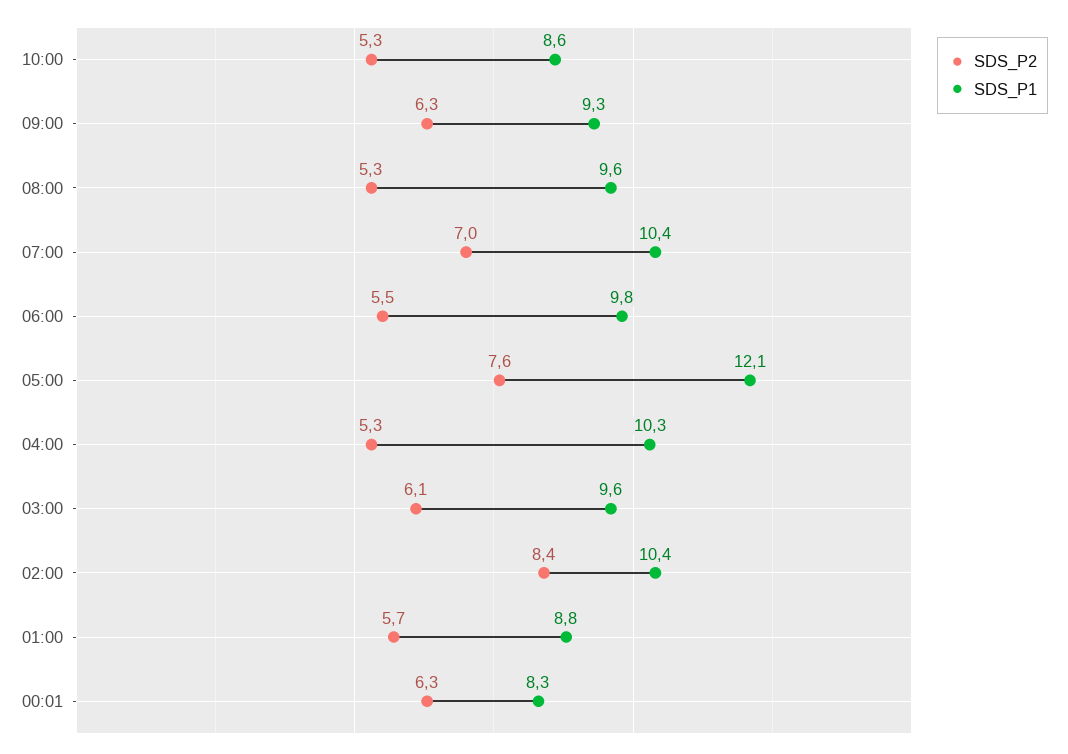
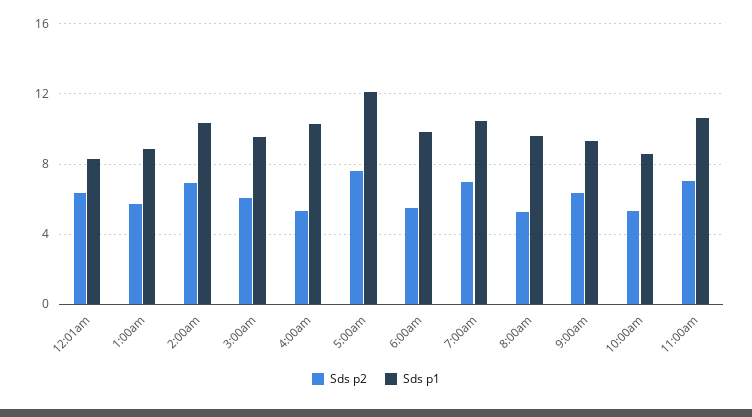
SDS_P2, 02:00: 8.4 -> 7
SDS_P2, 11:00am: none -> 7
SDS_P1, 11:00am: none -> 10.5

